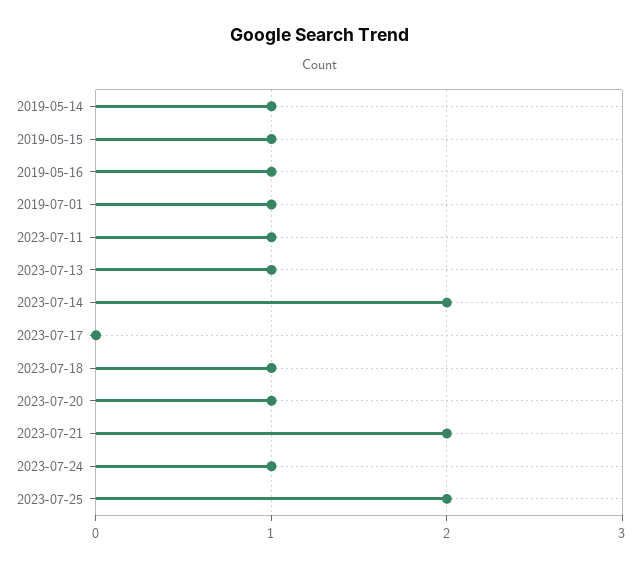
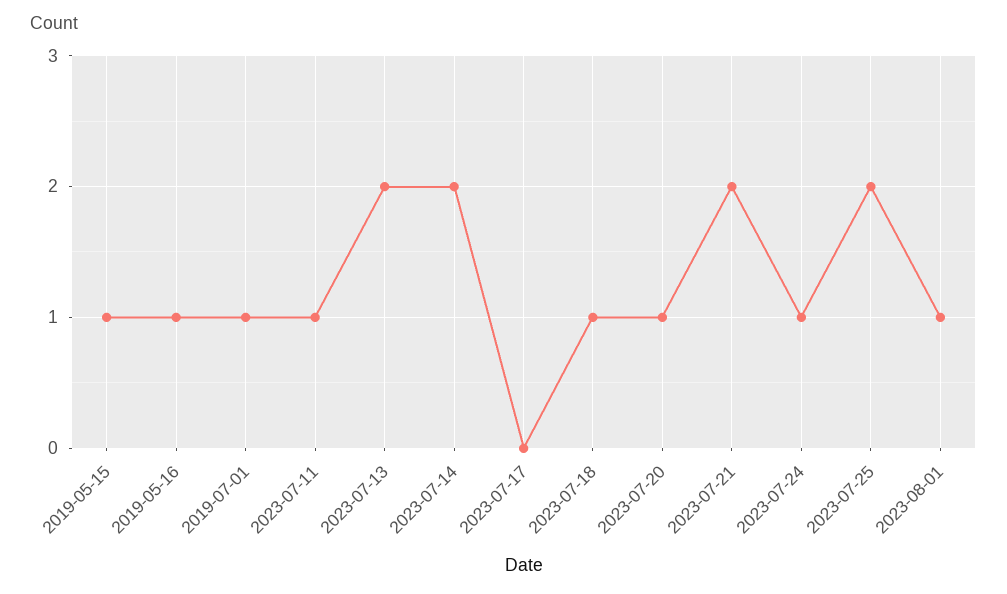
2019-05-14: 1 -> none
2023-07-13: 1 -> 2
2023-08-01: none -> 1

